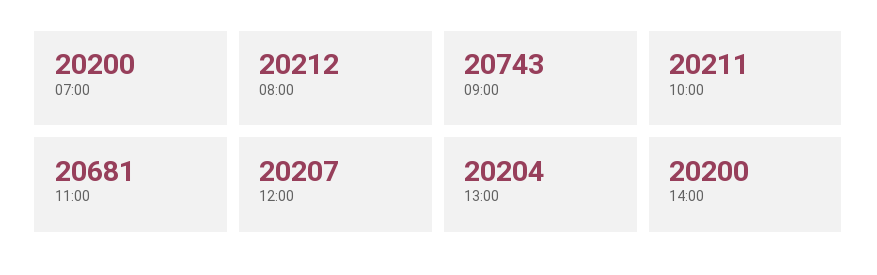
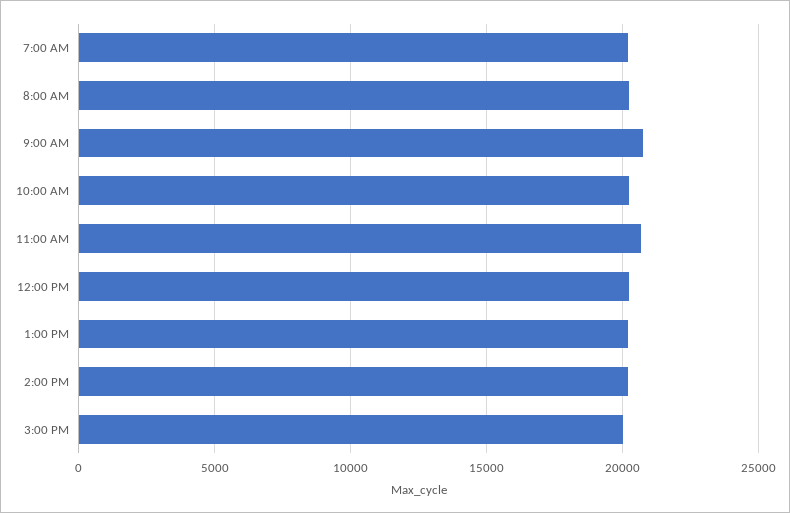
3:00 PM: none -> 20000

